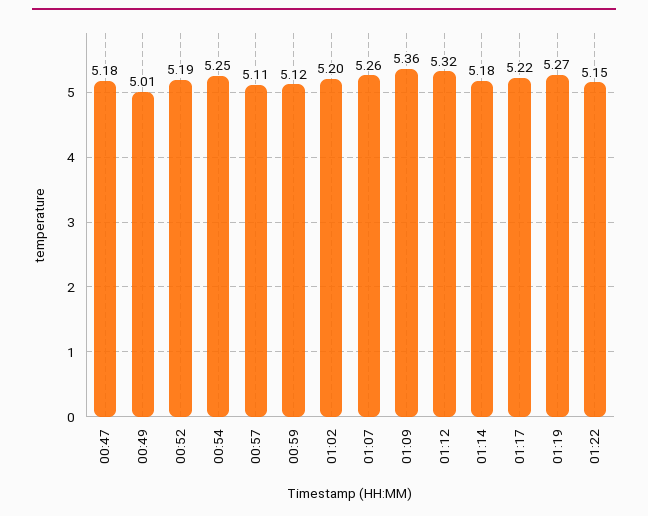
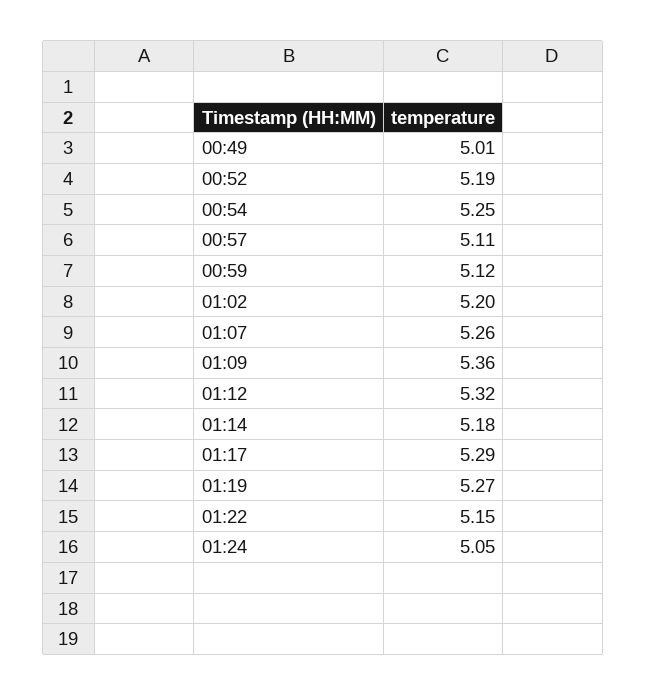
00:47: 5.18 -> none
01:17: 5.22 -> 5.29
01:24: none -> 5.05

